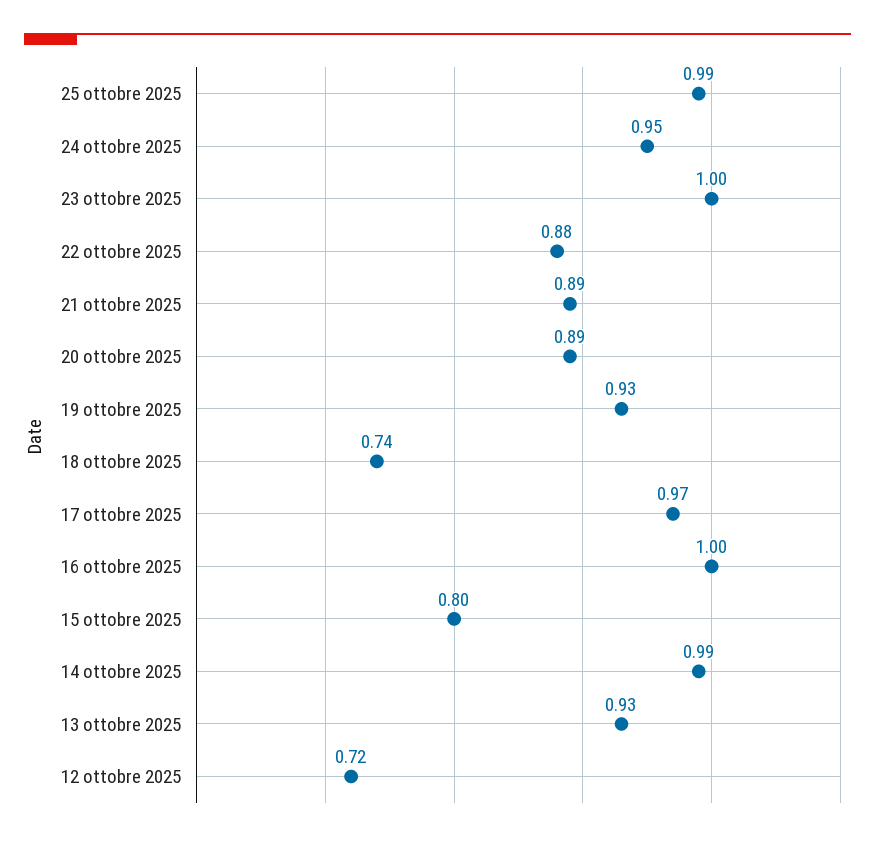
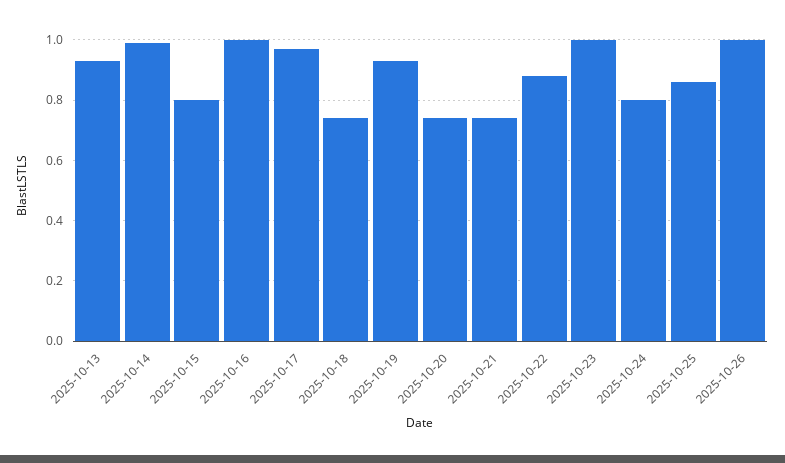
25 ottobre 2025: 0.99 -> 0.85
24 ottobre 2025: 0.95 -> 0.8
21 ottobre 2025: 0.89 -> 0.75
20 ottobre 2025: 0.89 -> 0.75
12 ottobre 2025: 0.72 -> none
2025-10-26: none -> 1

